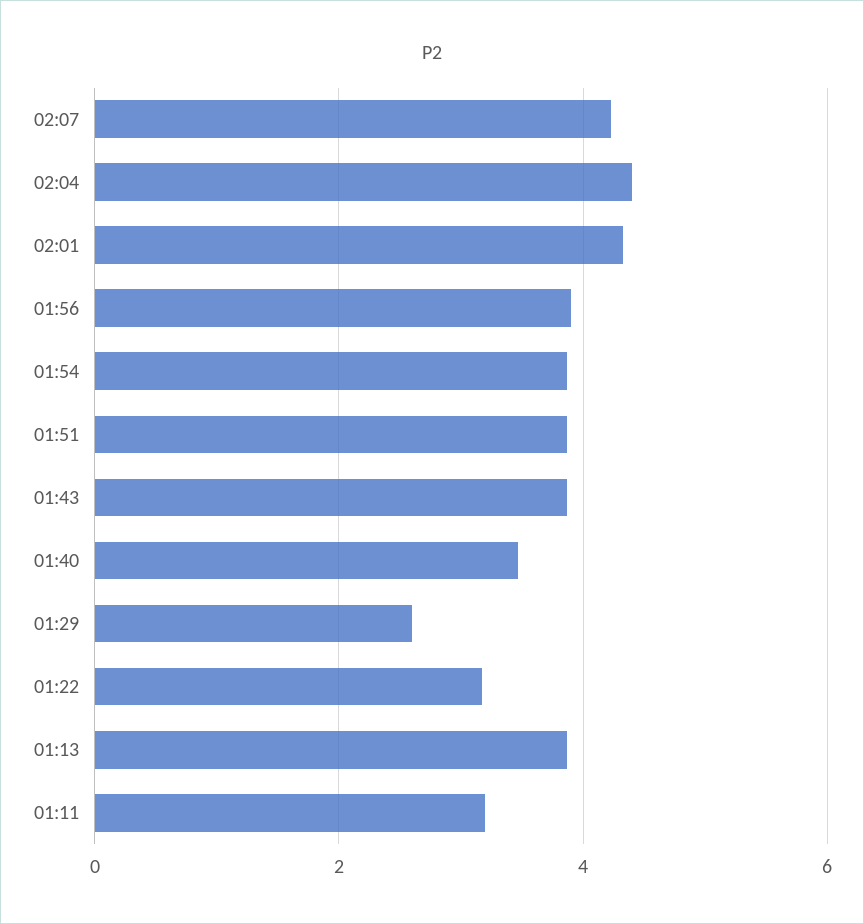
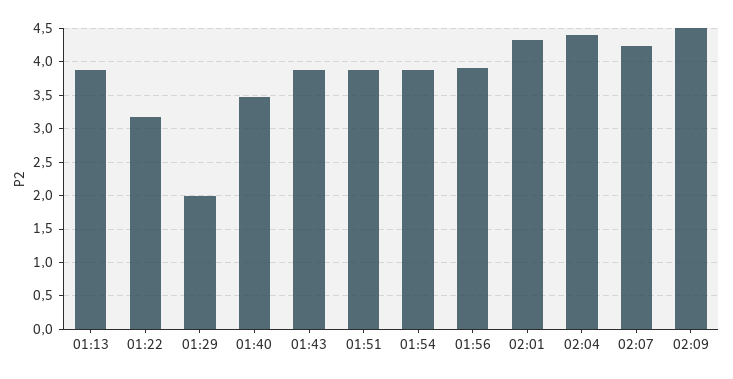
01:29: 2.6 -> 2
01:11: 3.2 -> none
02:09: none -> 4.5

